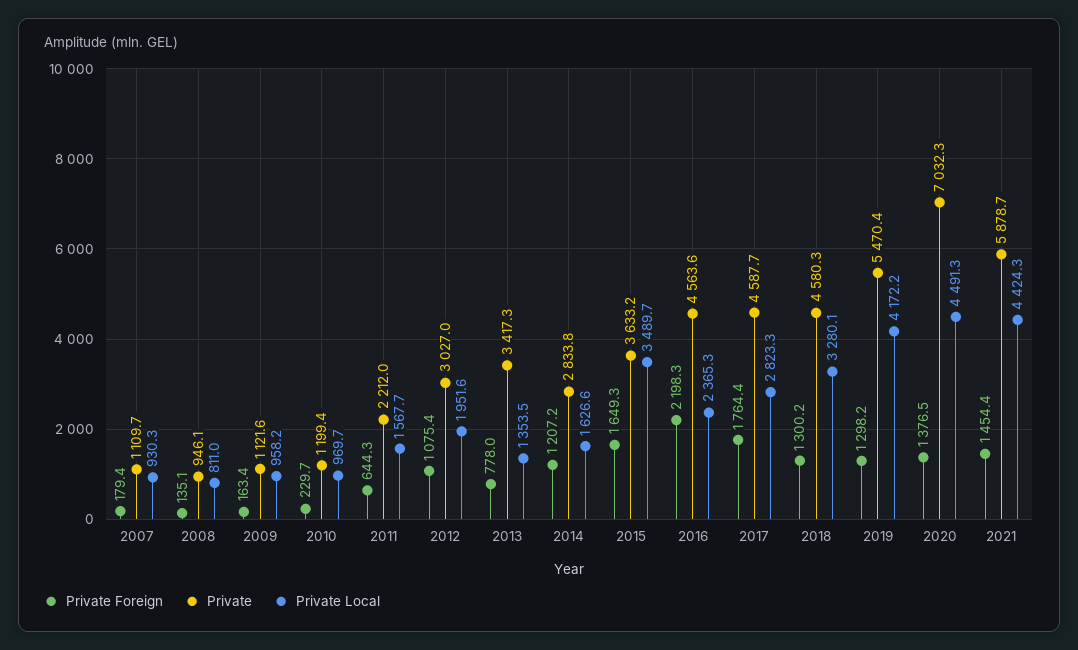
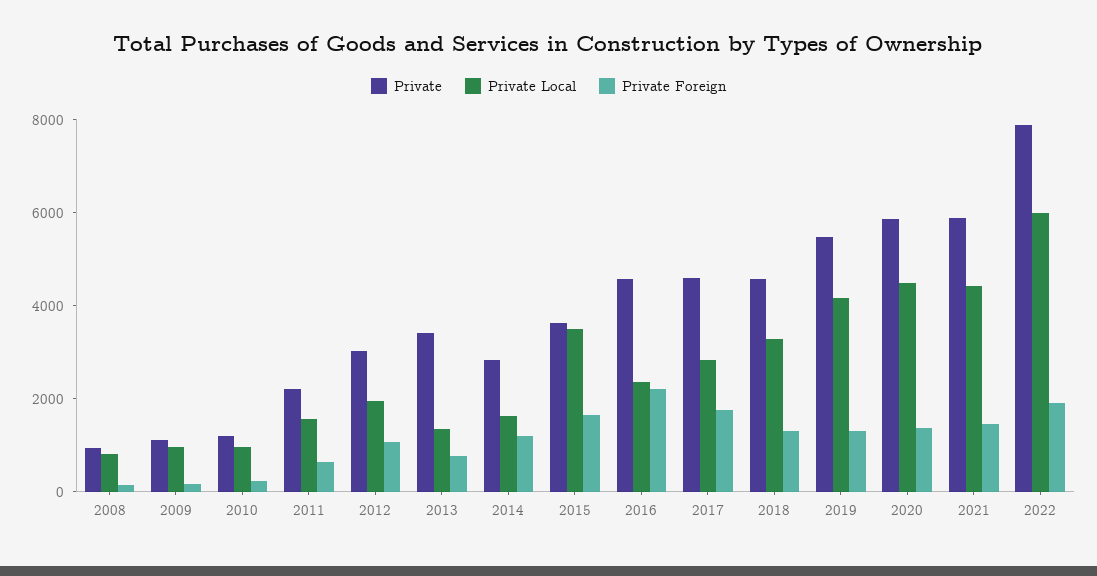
Private Foreign, 2007: 179.4 -> none
Private, 2007: 1109.7 -> none
Private Local, 2007: 930.3 -> none
Private, 2020: 7032.3 -> 6000
Private, 2022: none -> 8000
Private Local, 2022: none -> 6000
Private Foreign, 2022: none -> 2000

